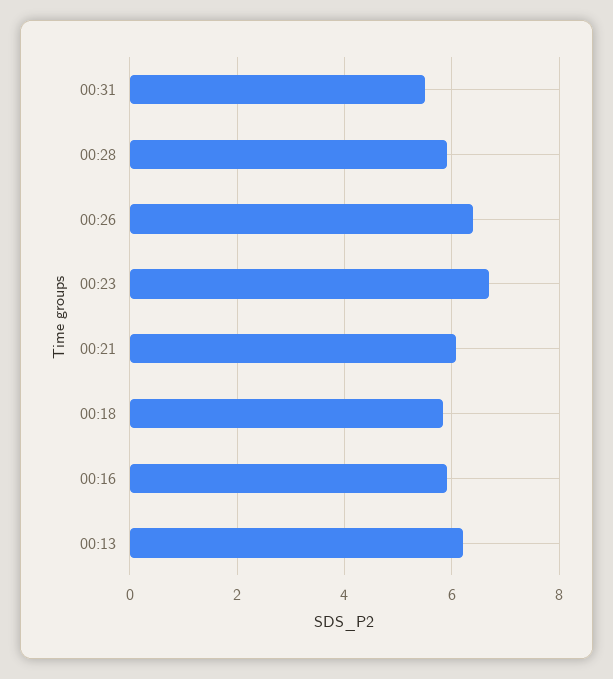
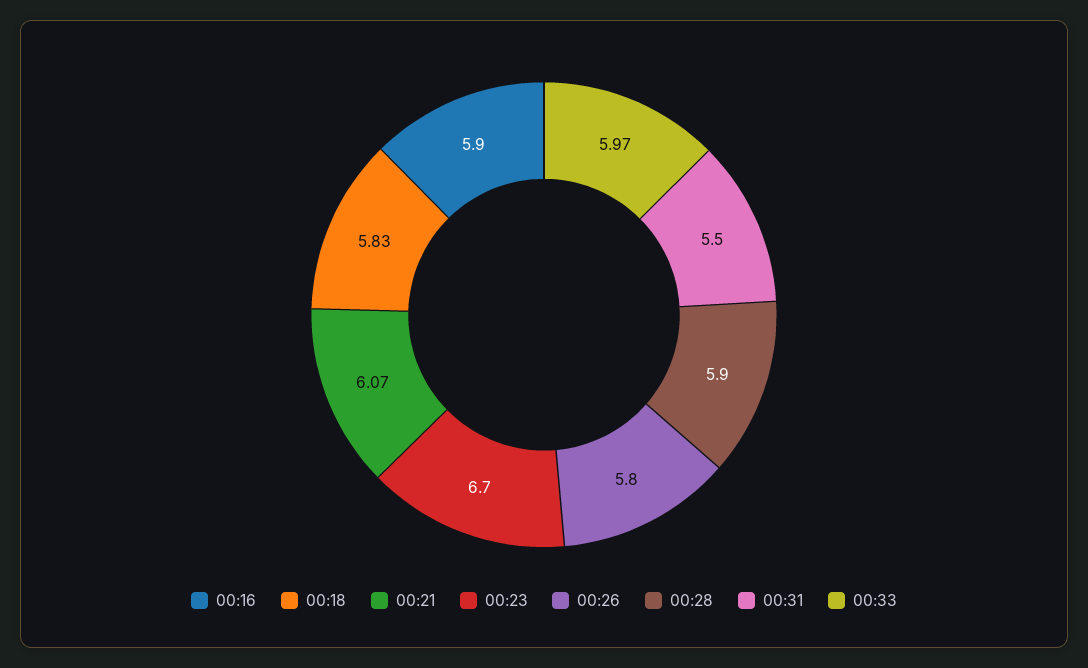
00:26: 6.4 -> 5.8
00:13: 6.2 -> none
00:33: none -> 5.97

